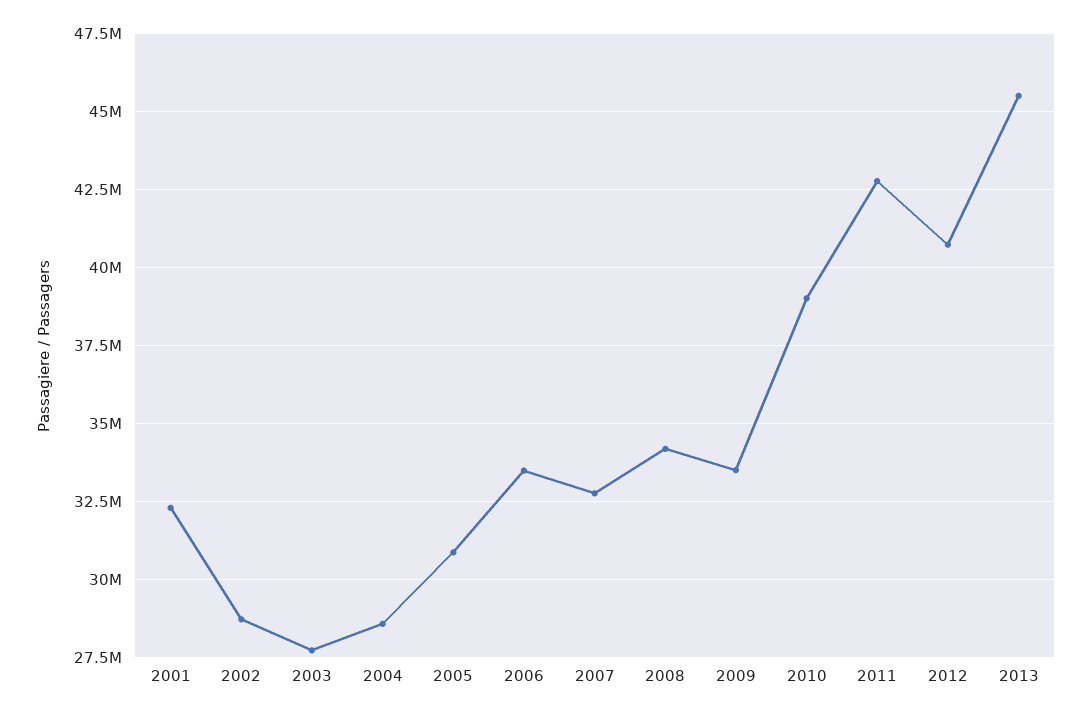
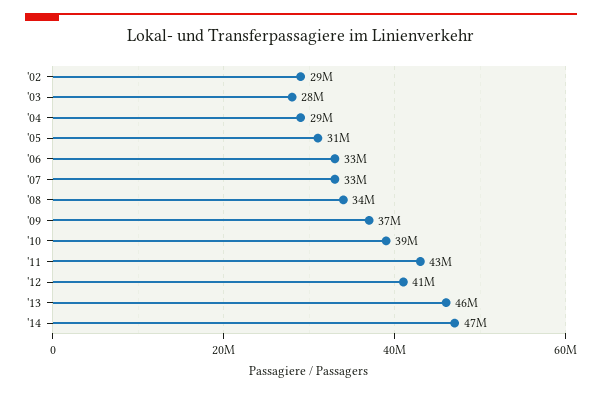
2001: 32250000 -> none
2009: 33500000 -> 37000000
'14: none -> 47000000

